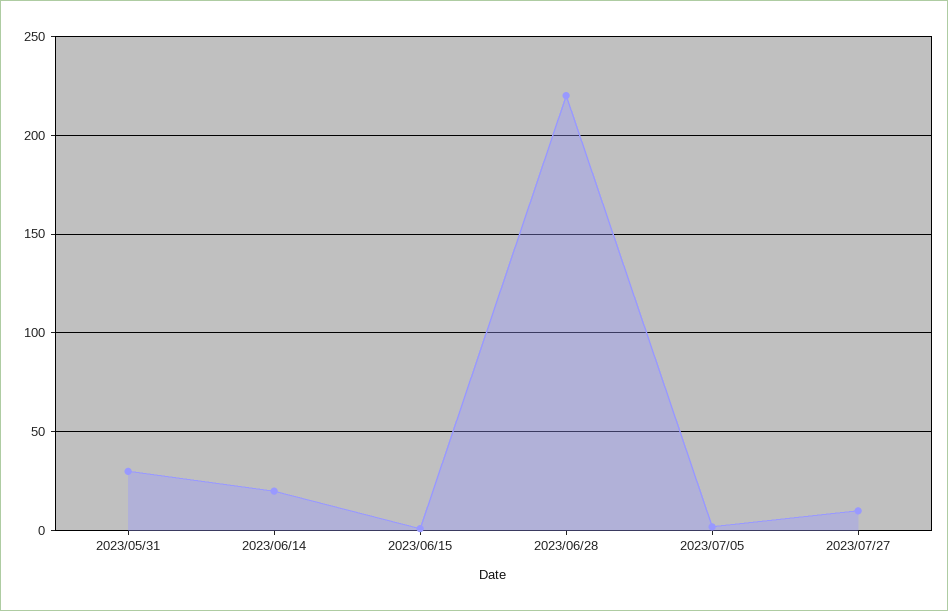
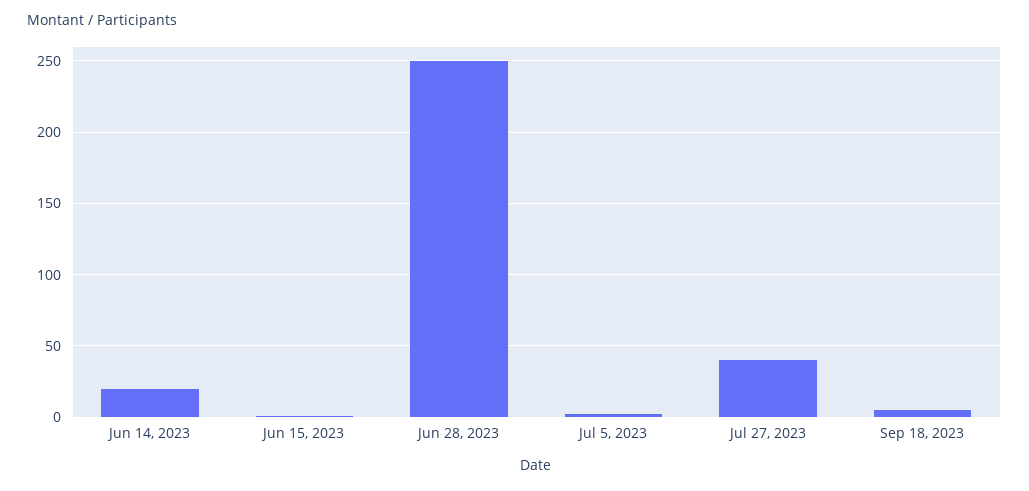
2023/05/31: 30 -> none
2023/06/28: 220 -> 250
2023/07/27: 10 -> 40
Sep 18, 2023: none -> 5

